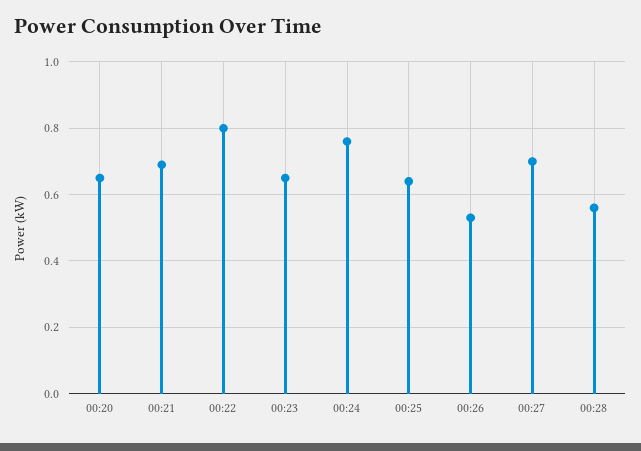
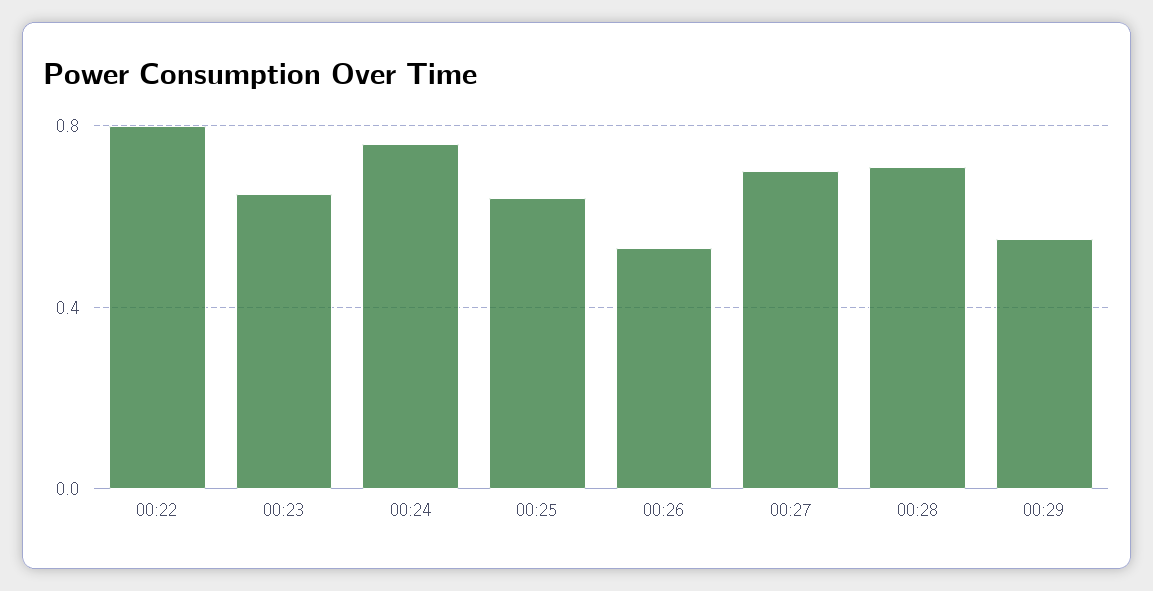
00:20: 0.65 -> none
00:21: 0.7 -> none
00:28: 0.55 -> 0.7
00:29: none -> 0.55

